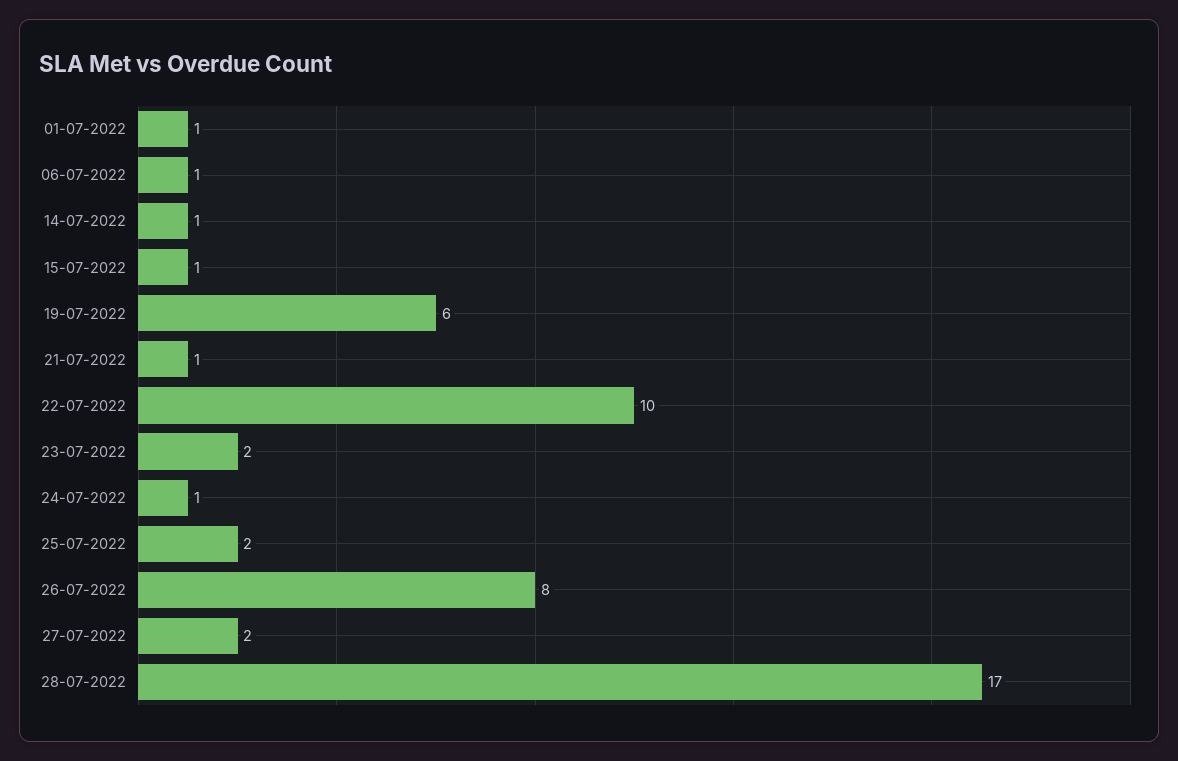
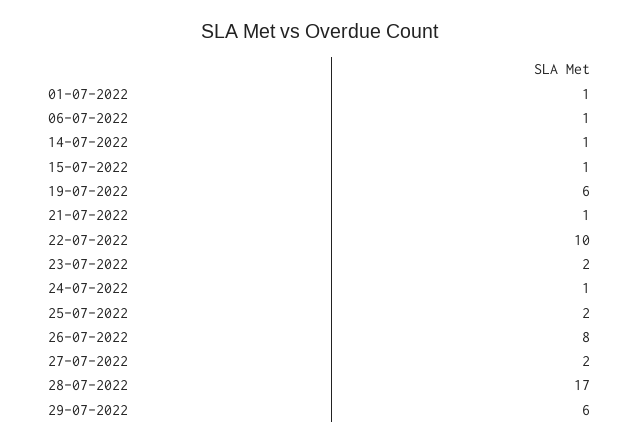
29-07-2022: none -> 6

